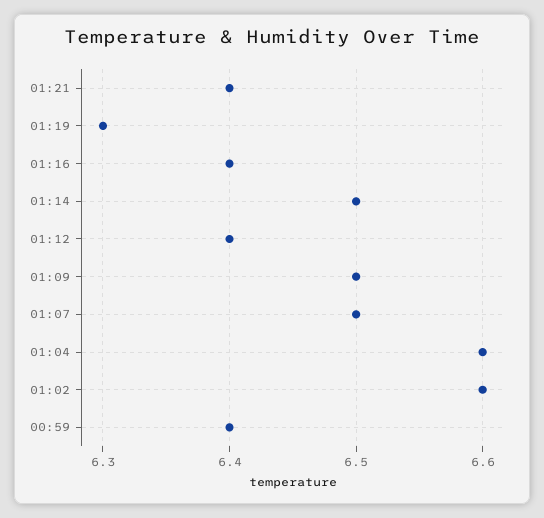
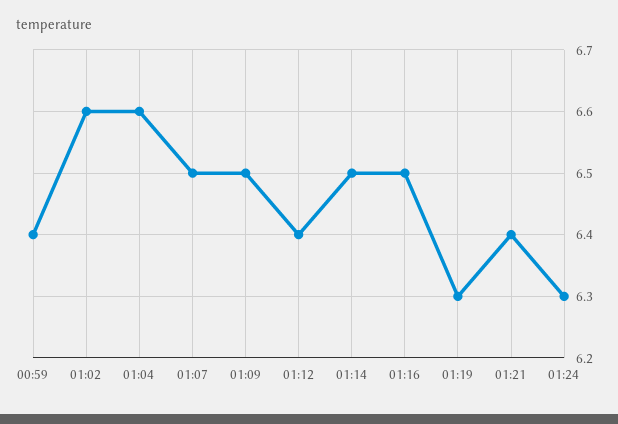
01:16: 6.4 -> 6.5
01:24: none -> 6.3

